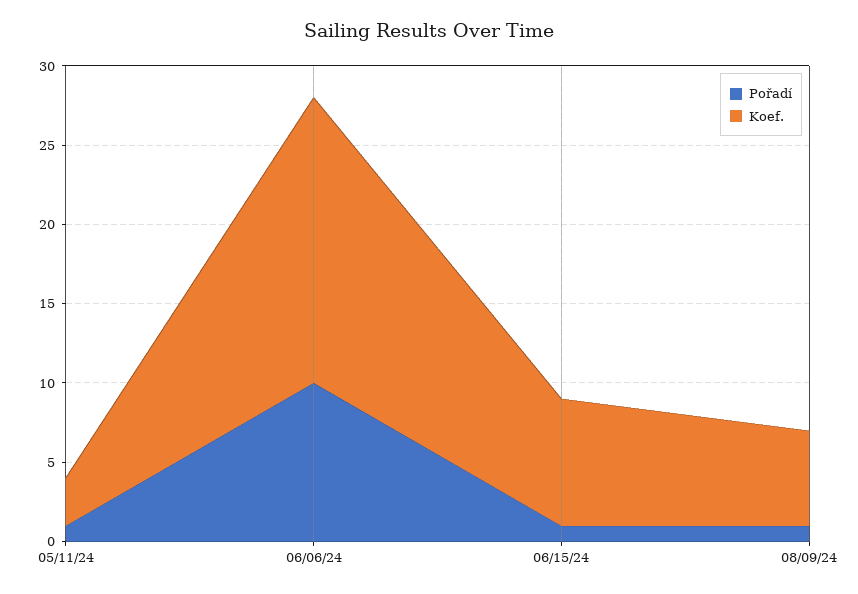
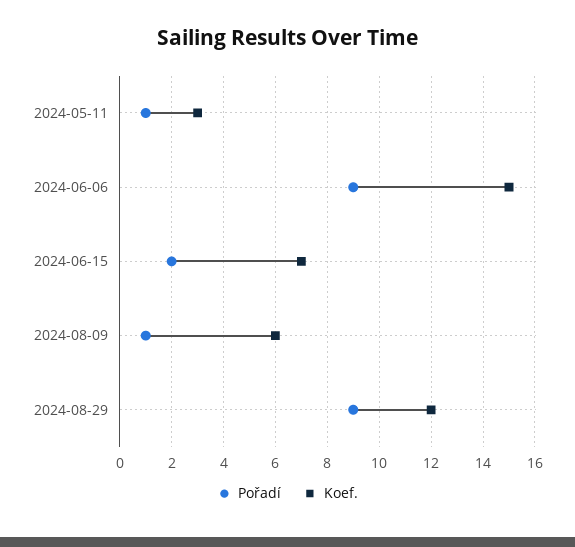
Pořadí, 06/06/24: 10 -> 9
Koef., 06/06/24: 18 -> 15
Pořadí, 06/15/24: 1 -> 2
Koef., 06/15/24: 8 -> 7
Pořadí, 2024-08-29: none -> 9
Koef., 2024-08-29: none -> 12

